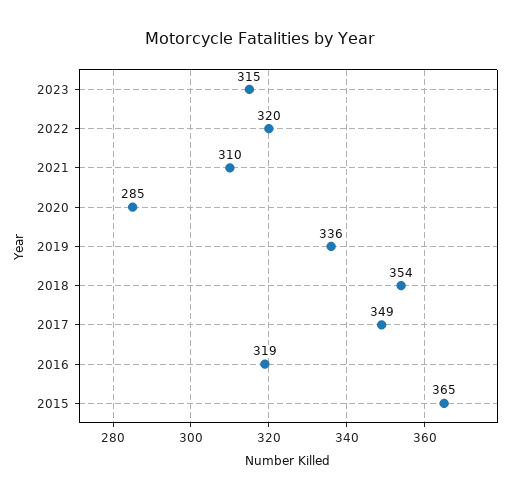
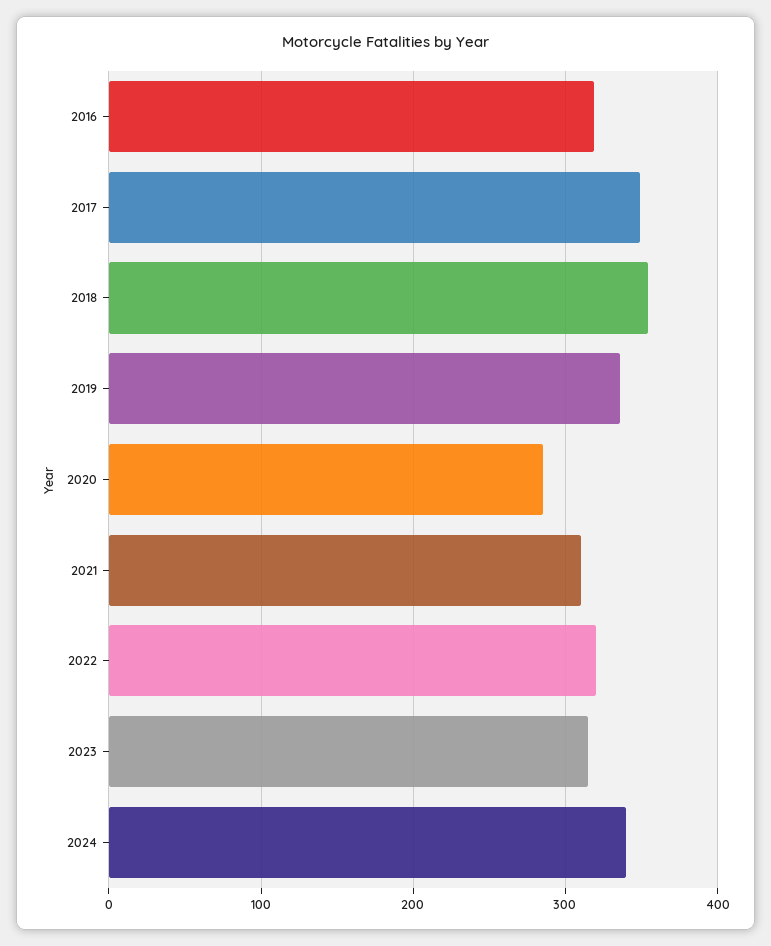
2015: 365 -> none
2024: none -> 340

